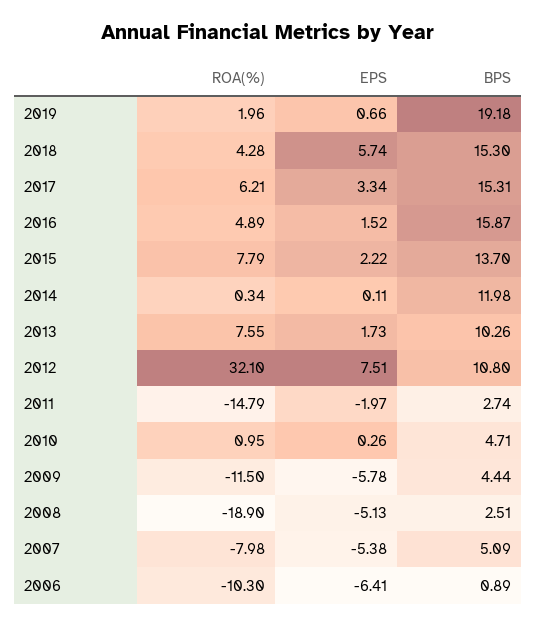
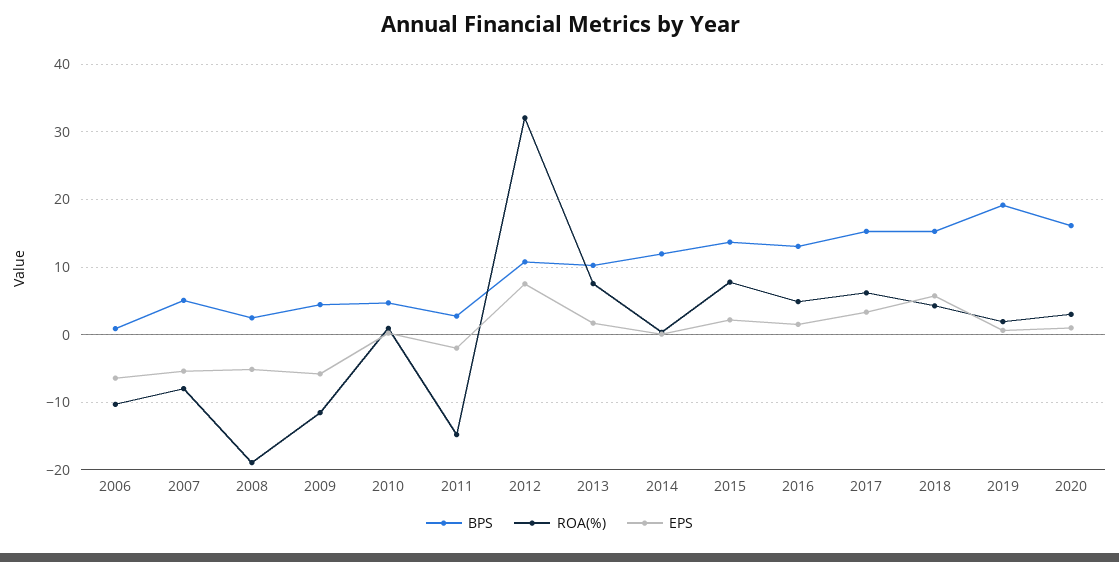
BPS, 2016: 15.87 -> 13
BPS, 2020: none -> 16
ROA(%), 2020: none -> 3
EPS, 2020: none -> 1

